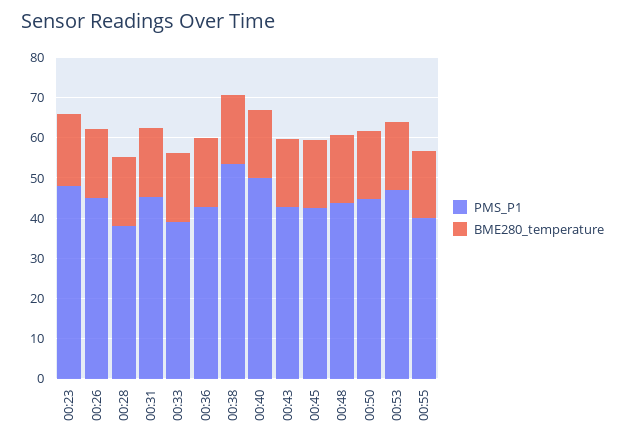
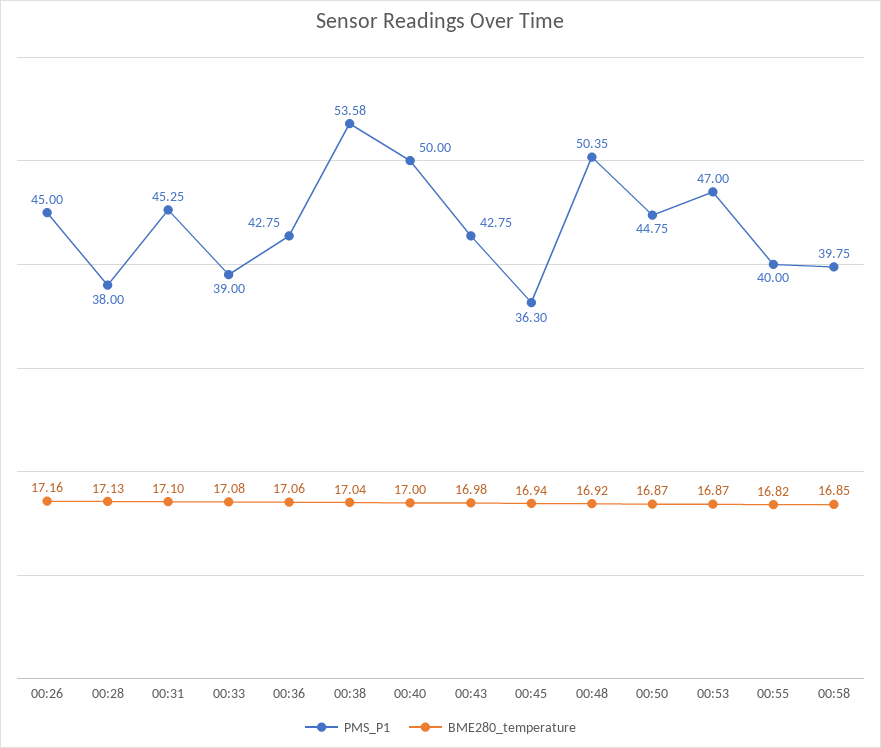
PMS_P1, 00:23: 48 -> none
BME280_temperature, 00:23: 18 -> none
PMS_P1, 00:45: 42 -> 36.3
PMS_P1, 00:48: 44 -> 50.35
PMS_P1, 00:58: none -> 39.75
BME280_temperature, 00:58: none -> 16.85

